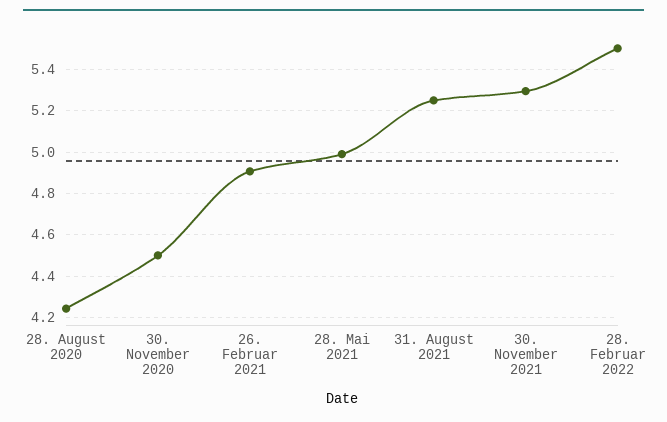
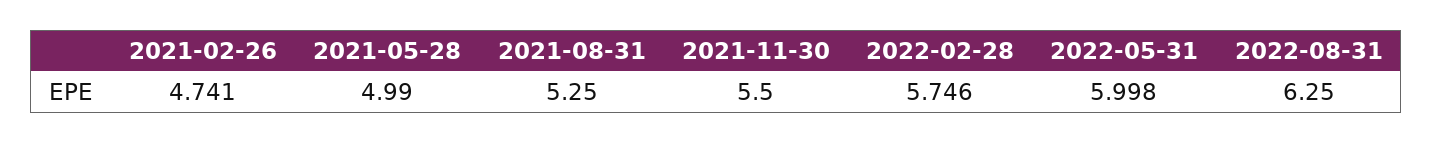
28. August 2020: 4.25 -> none
30. November 2020: 4.5 -> none
26. Februar 2021: 4.9 -> 4.741
30. November 2021: 5.3 -> 5.5
28. Februar 2022: 5.5 -> 5.746
2022-05-31: none -> 5.998
2022-08-31: none -> 6.25

